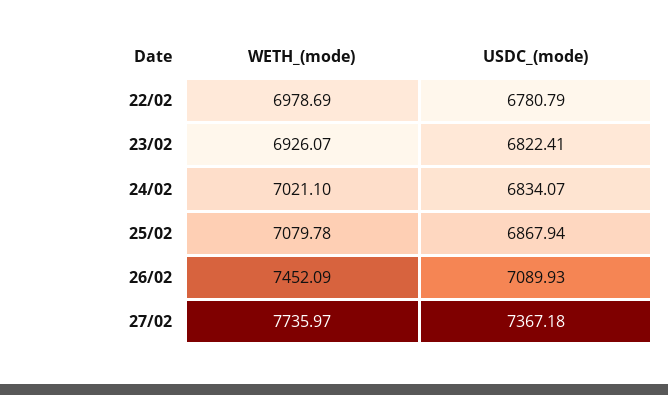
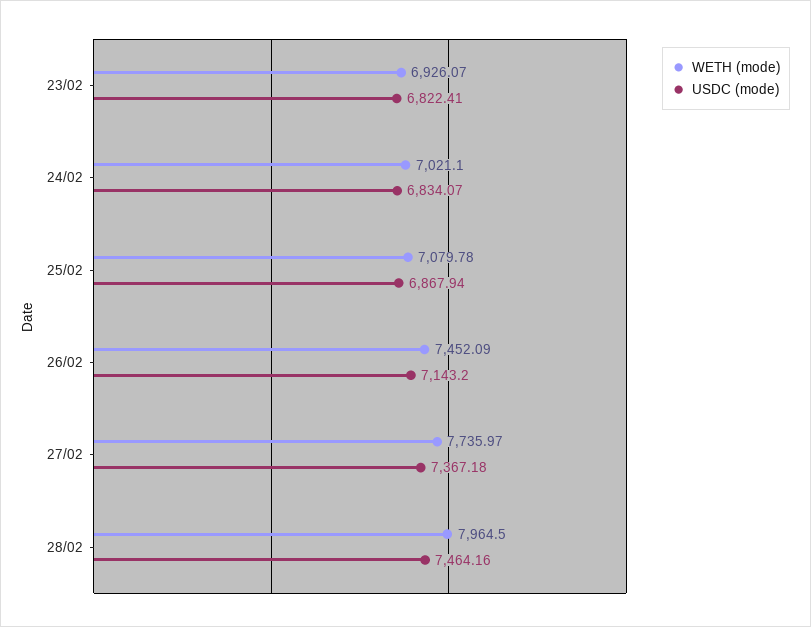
WETH_(mode), 22/02: 6978.69 -> none
USDC_(mode), 22/02: 6780.79 -> none
USDC_(mode), 26/02: 7089.93 -> 7143.2
WETH_(mode), 28/02: none -> 7964.5
USDC_(mode), 28/02: none -> 7464.16

